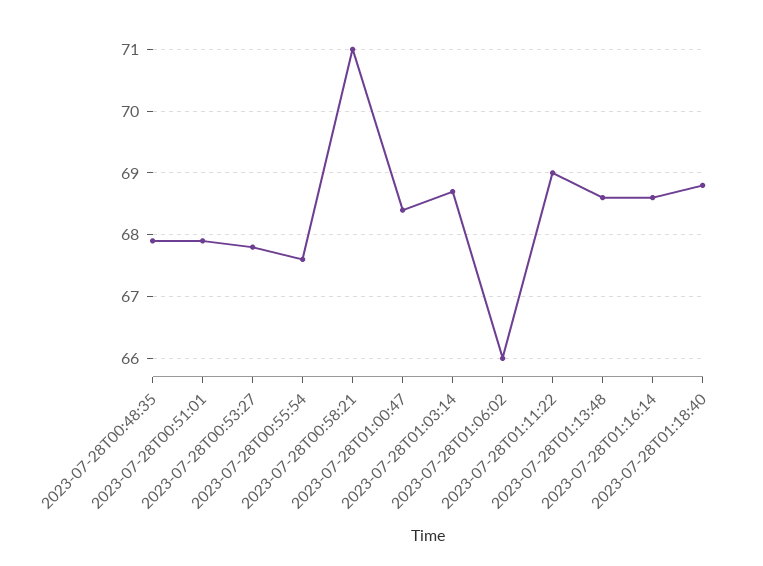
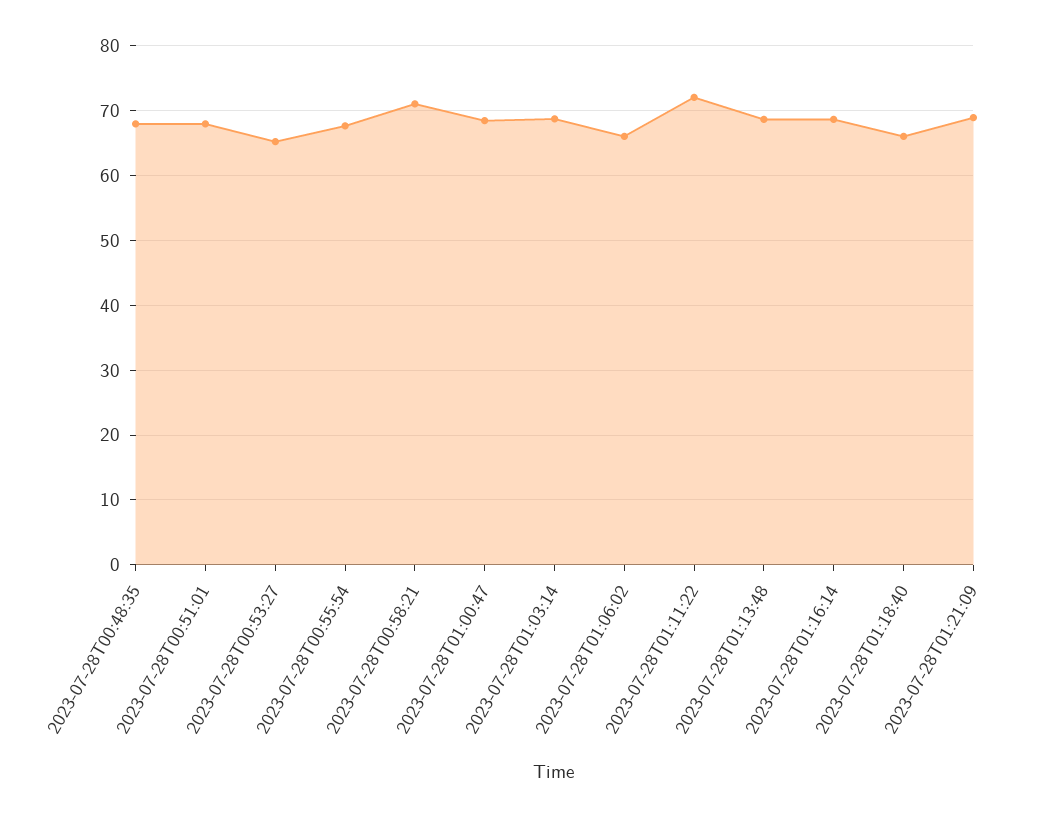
2023-07-28T00:53:27: 67.8 -> 65
2023-07-28T01:11:22: 69 -> 72
2023-07-28T01:18:40: 68.8 -> 66
2023-07-28T01:21:09: none -> 69

